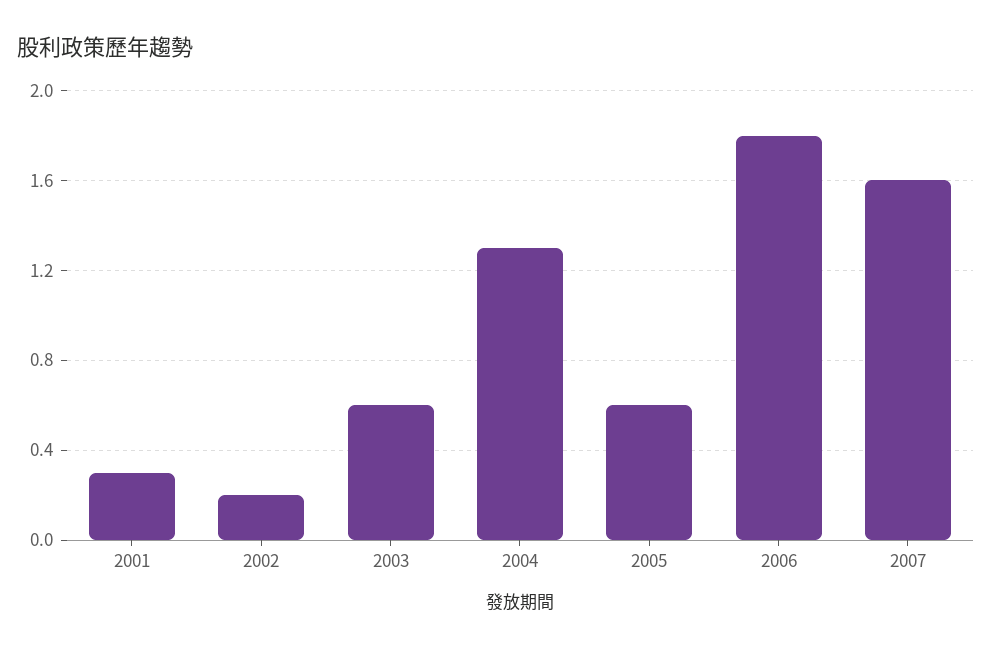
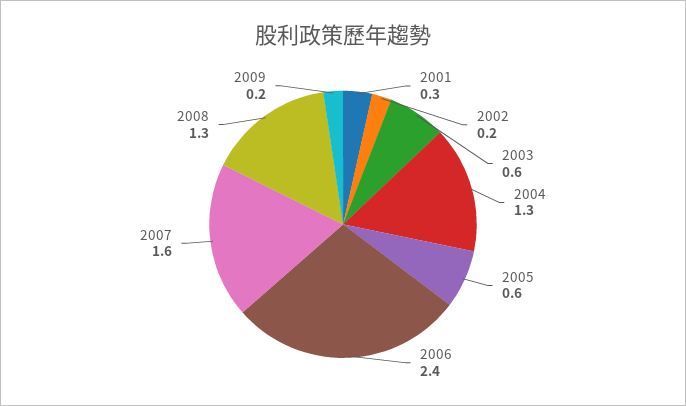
2006: 1.8 -> 2.4
2008: none -> 1.3
2009: none -> 0.2

